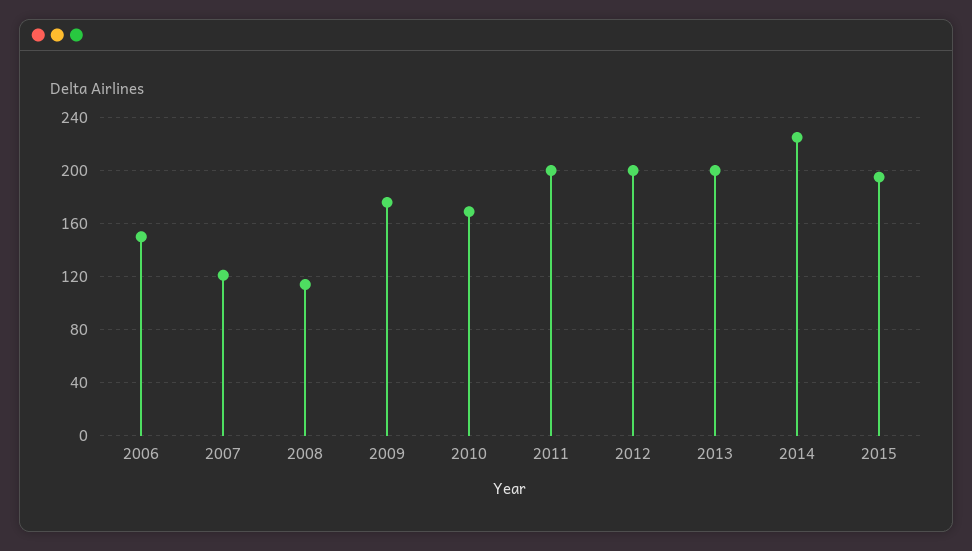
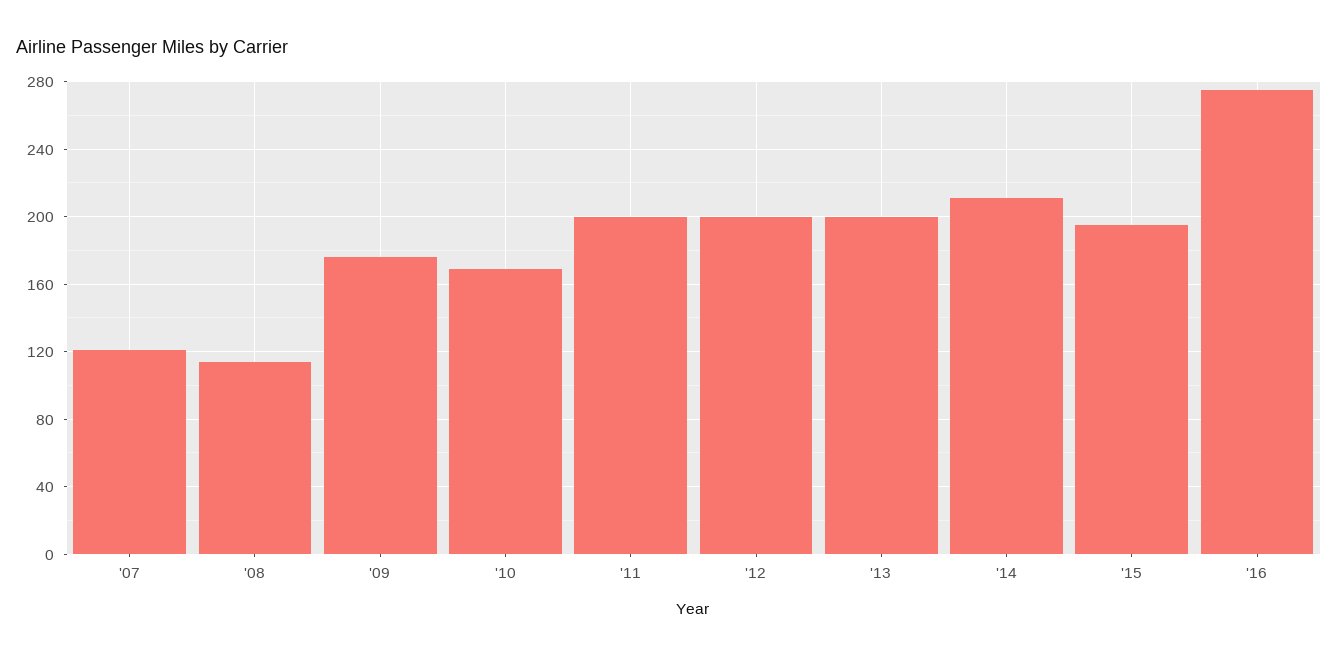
2006: 150 -> none
2014: 225 -> 210
'16: none -> 275

